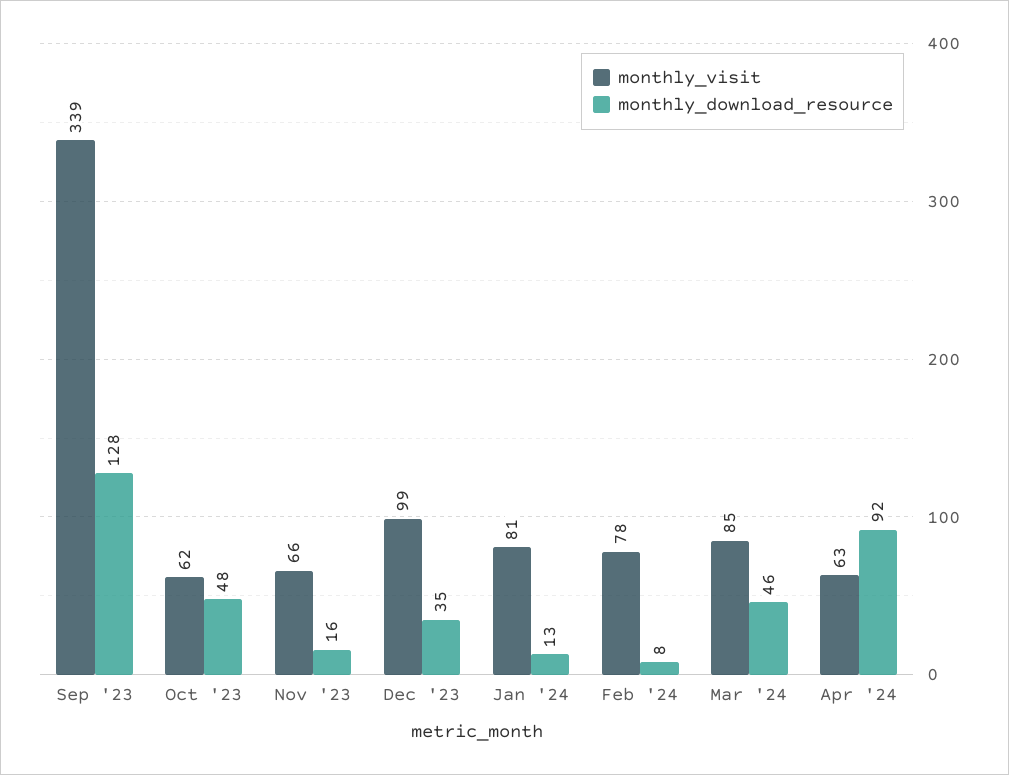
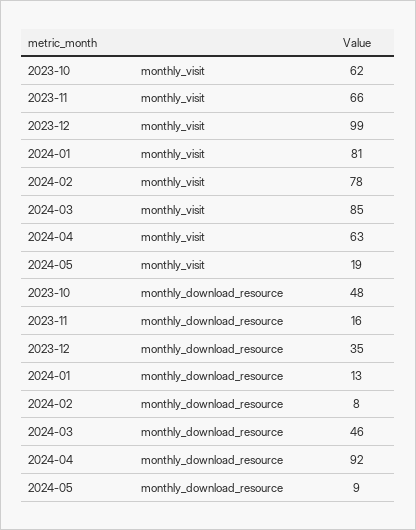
monthly_visit, Sep '23: 339 -> none
monthly_download_resource, Sep '23: 128 -> none
monthly_visit, 2024-05: none -> 19
monthly_download_resource, 2024-05: none -> 9

